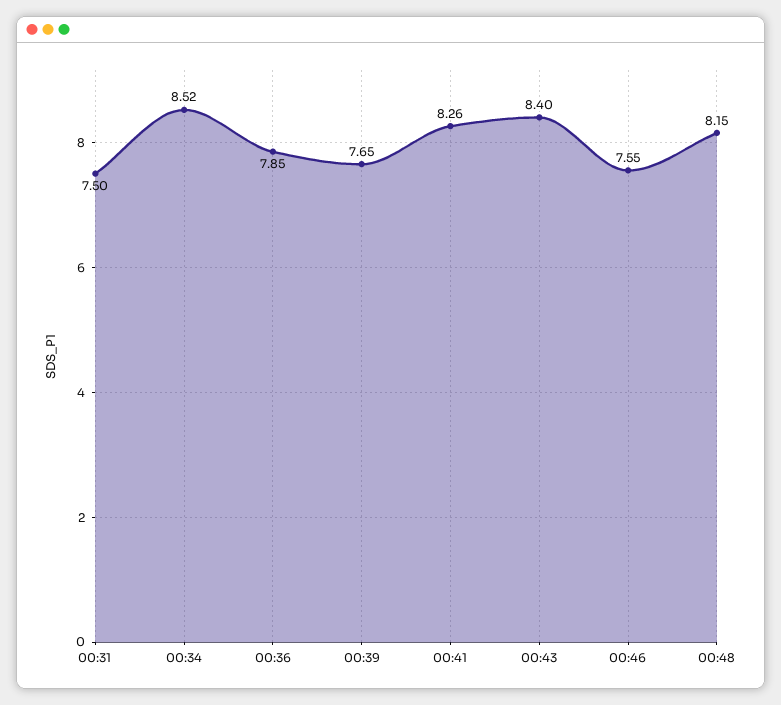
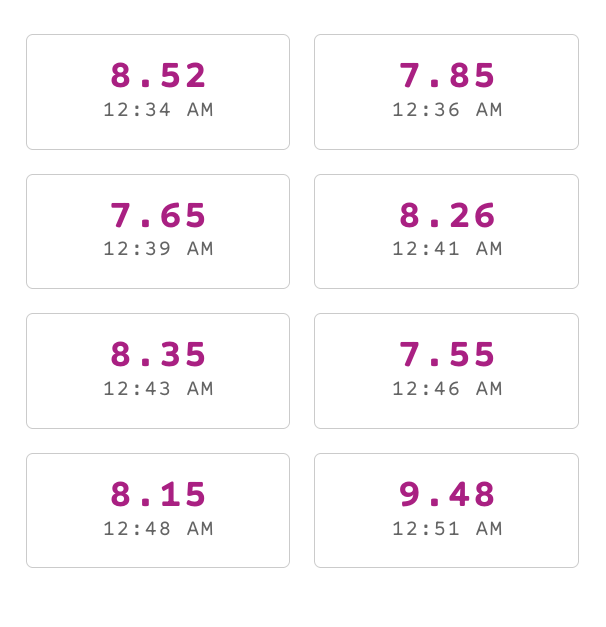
00:31: 7.5 -> none
00:43: 8.4 -> 8.35
12:51 AM: none -> 9.48

